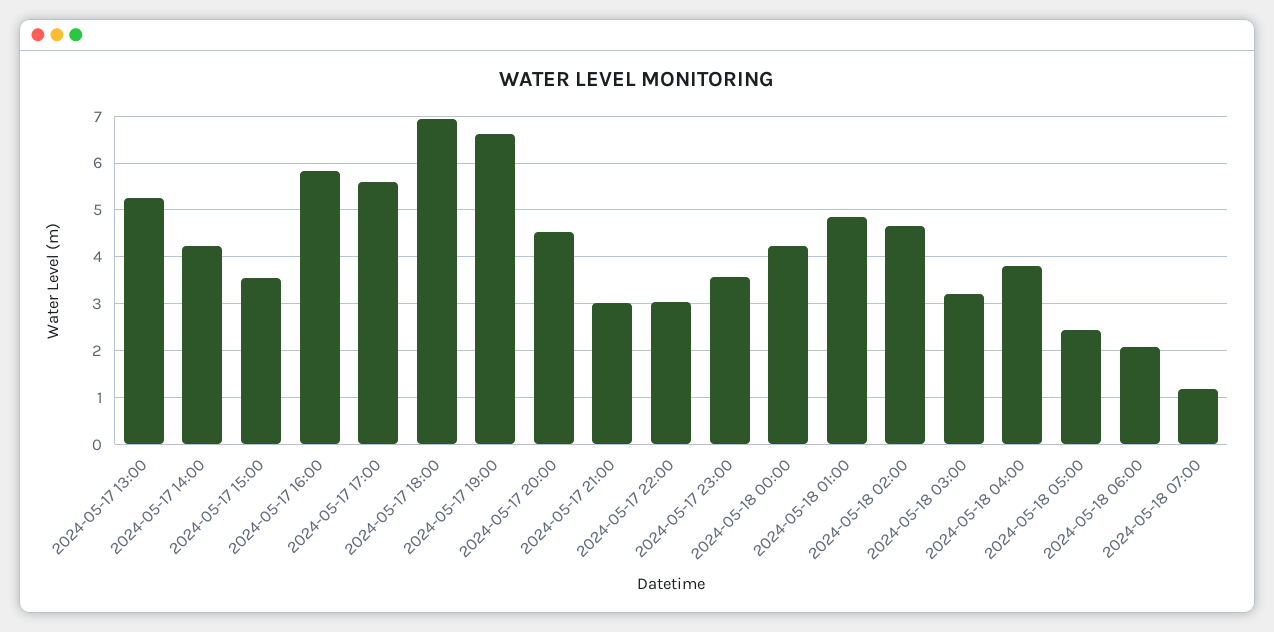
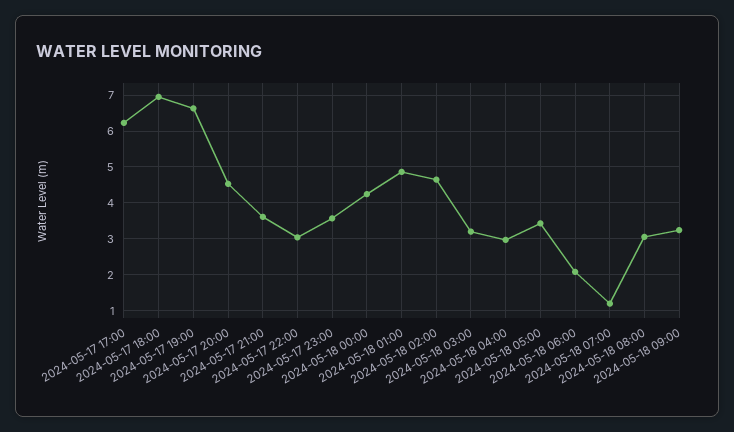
2024-05-17 13:00: 5.2 -> none
2024-05-17 14:00: 4.2 -> none
2024-05-17 15:00: 3.6 -> none
2024-05-17 16:00: 5.8 -> none
2024-05-17 17:00: 5.6 -> 6.2
2024-05-17 21:00: 3 -> 3.6
2024-05-18 04:00: 3.8 -> 3
2024-05-18 05:00: 2.4 -> 3.4
2024-05-18 08:00: none -> 3
2024-05-18 09:00: none -> 3.2

